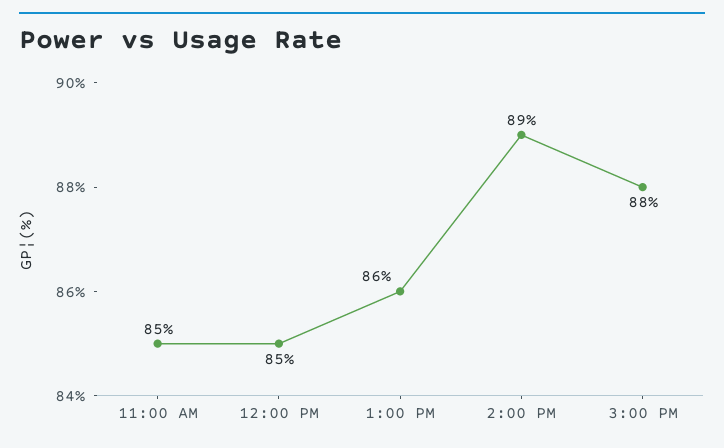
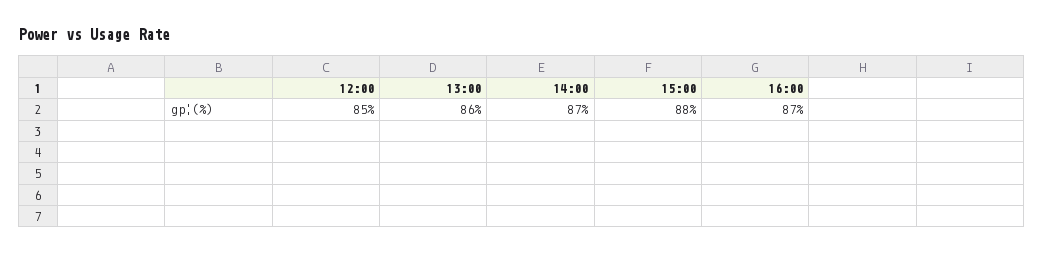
11:00 AM: 85 -> none
2:00 PM: 89 -> 87
16:00: none -> 87

